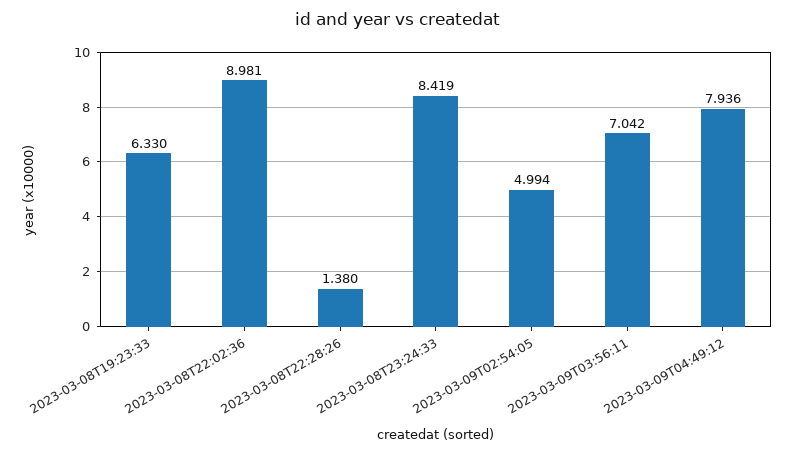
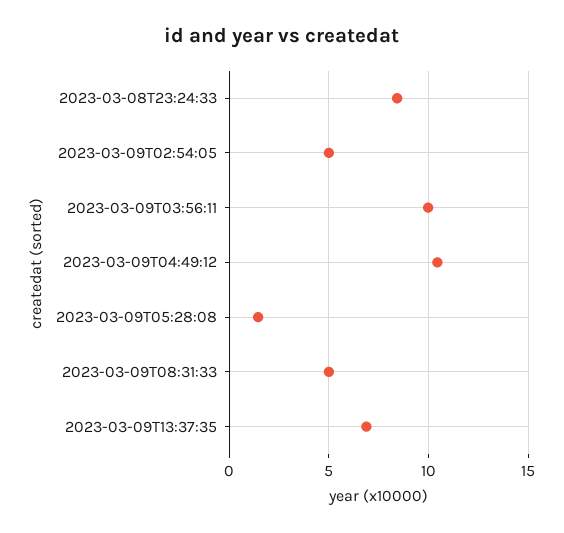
2023-03-08T19:23:33: 6.33 -> none
2023-03-08T22:02:36: 8.981 -> none
2023-03-08T22:28:26: 1.38 -> none
2023-03-09T03:56:11: 7.042 -> 10
2023-03-09T04:49:12: 7.936 -> 10.5
2023-03-09T05:28:08: none -> 1.5
2023-03-09T08:31:33: none -> 5
2023-03-09T13:37:35: none -> 7

